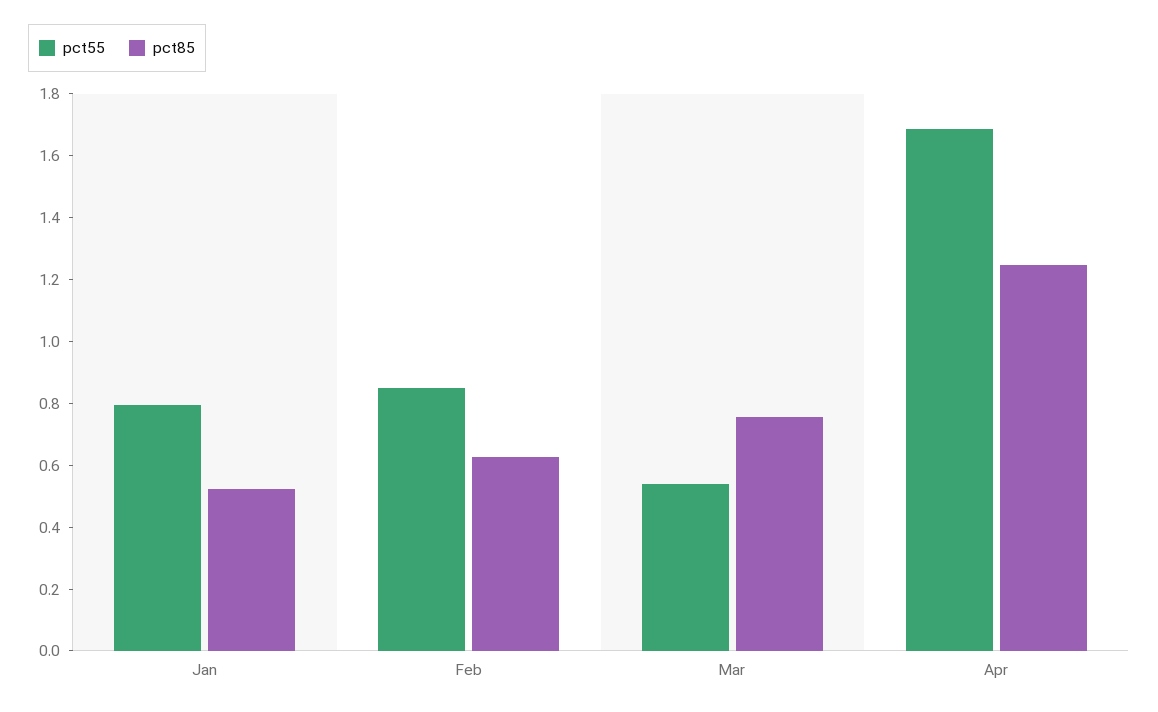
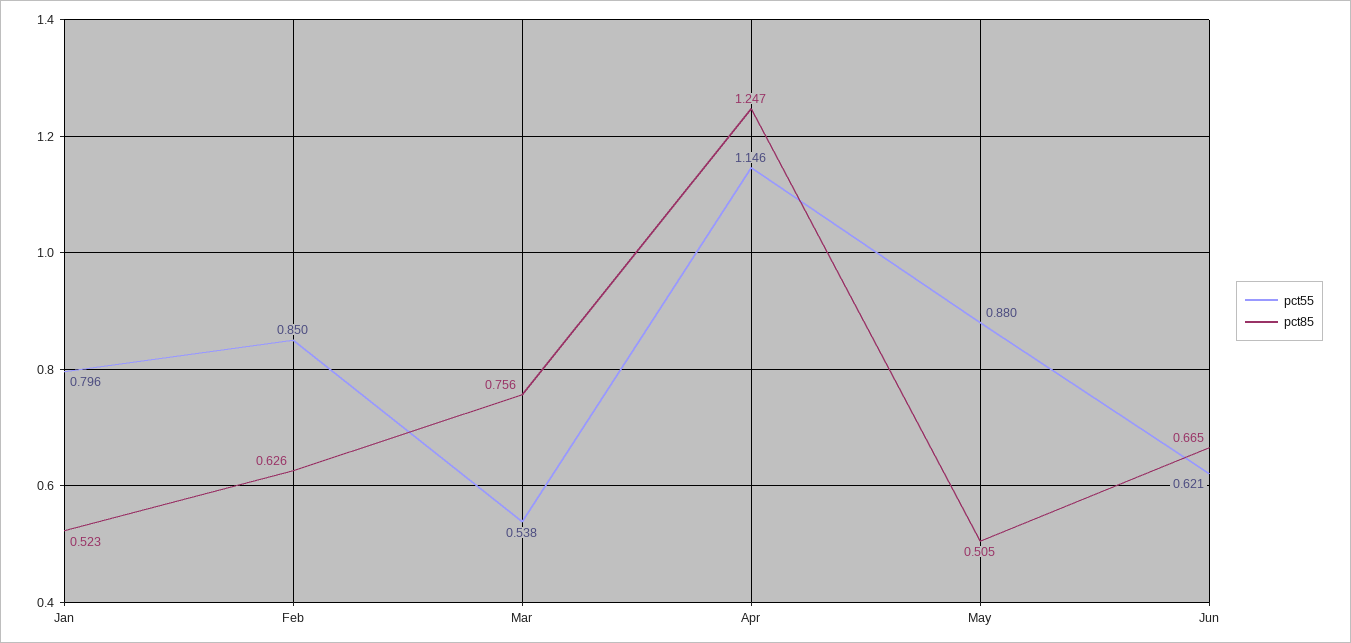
pct55, Apr: 1.7 -> 1.146
pct55, May: none -> 0.88
pct85, May: none -> 0.505
pct55, Jun: none -> 0.621
pct85, Jun: none -> 0.665

